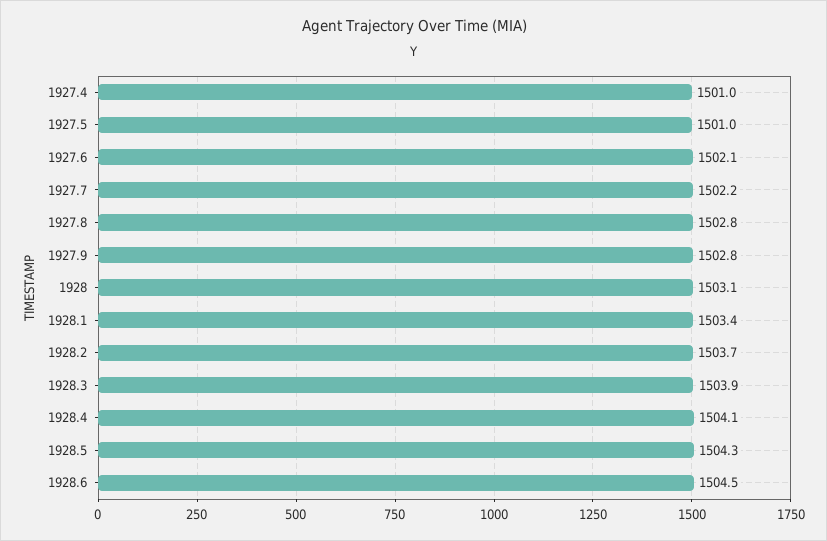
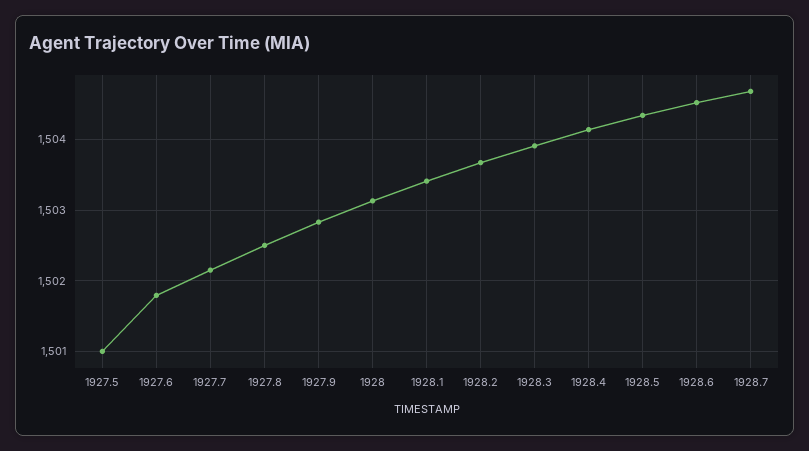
1927.4: 1501 -> none
1927.6: 1502.1 -> 1501.8
1927.8: 1502.8 -> 1502.5
1928.7: none -> 1504.7

